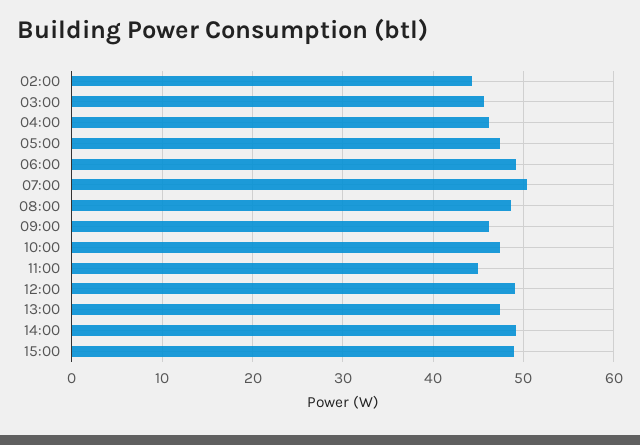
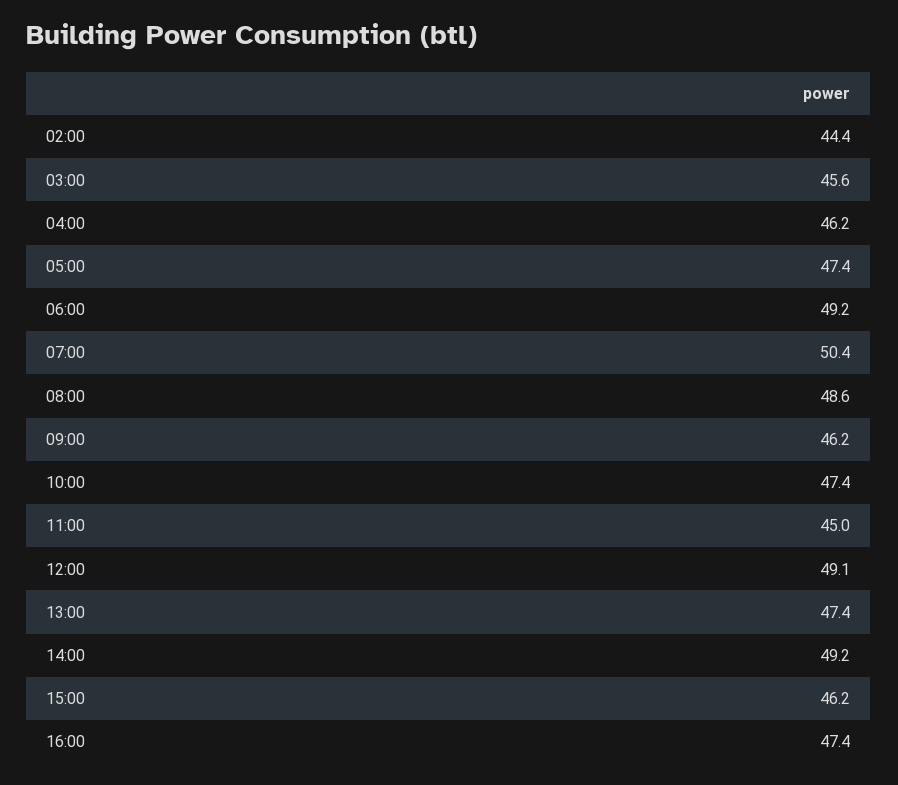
15:00: 49 -> 46.2
16:00: none -> 47.4

